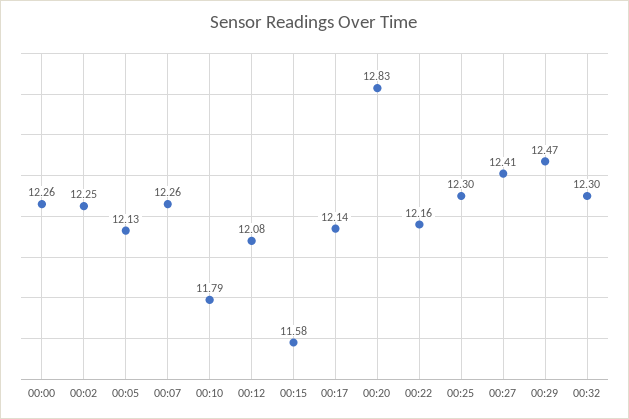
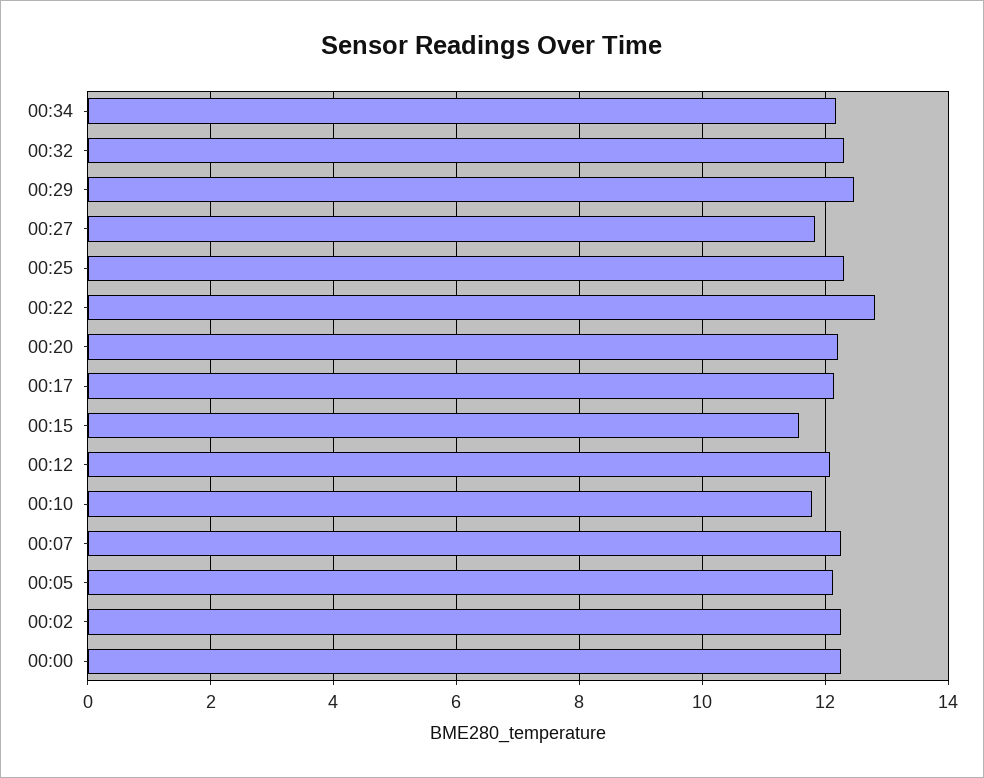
00:20: 12.83 -> 12.2
00:22: 12.16 -> 12.8
00:27: 12.41 -> 11.8
00:34: none -> 12.2

